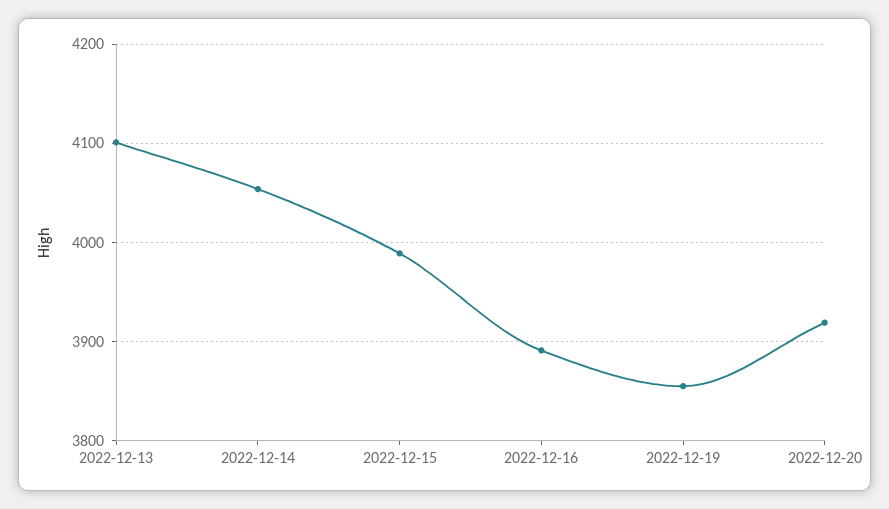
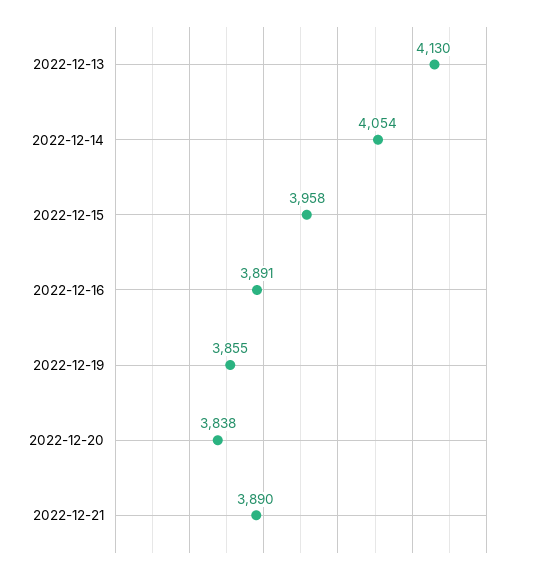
2022-12-13: 4100 -> 4130
2022-12-15: 3990 -> 3958
2022-12-20: 3920 -> 3838
2022-12-21: none -> 3890

